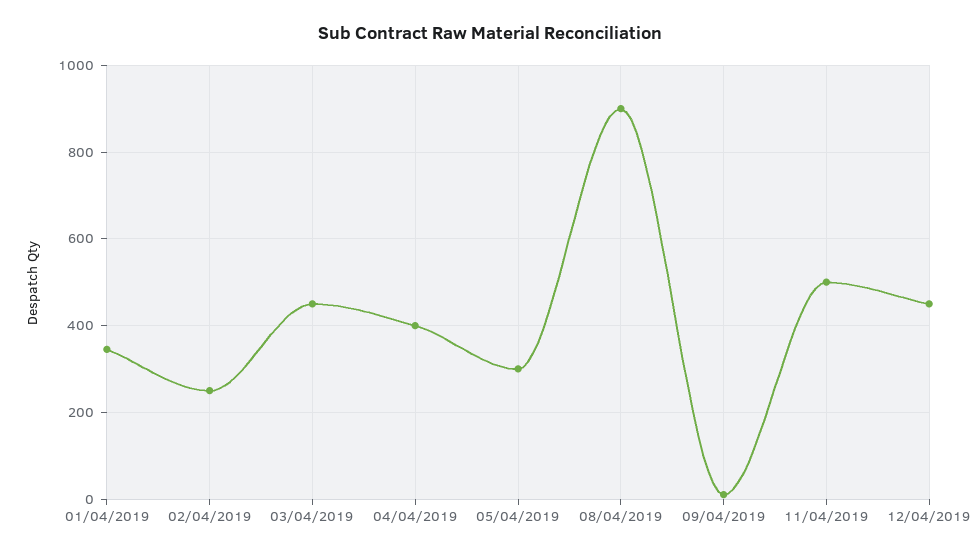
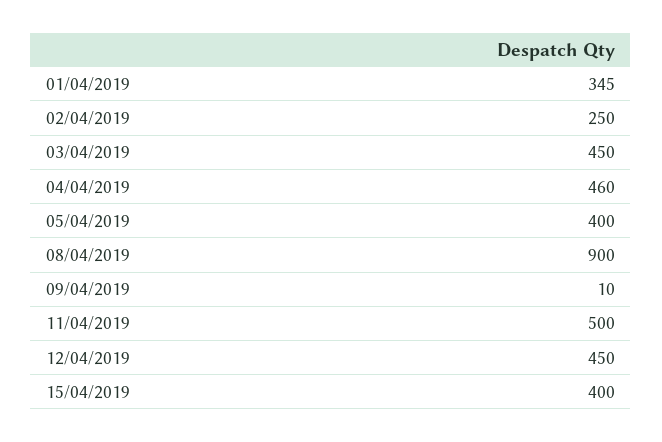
04/04/2019: 400 -> 460
05/04/2019: 300 -> 400
15/04/2019: none -> 400

